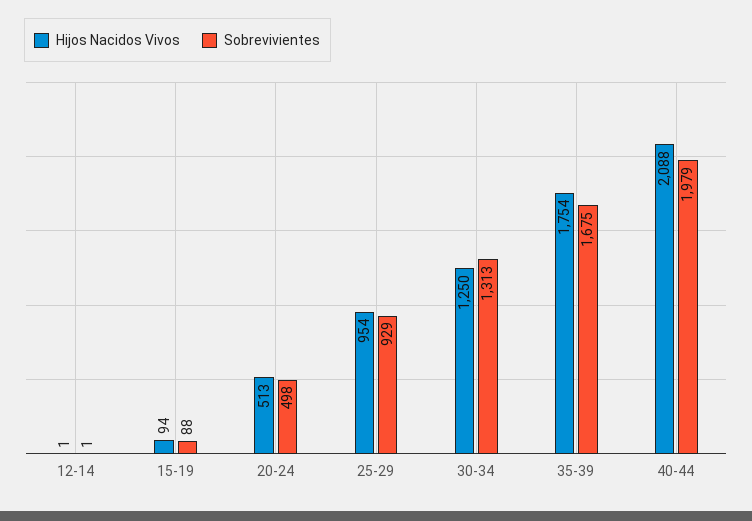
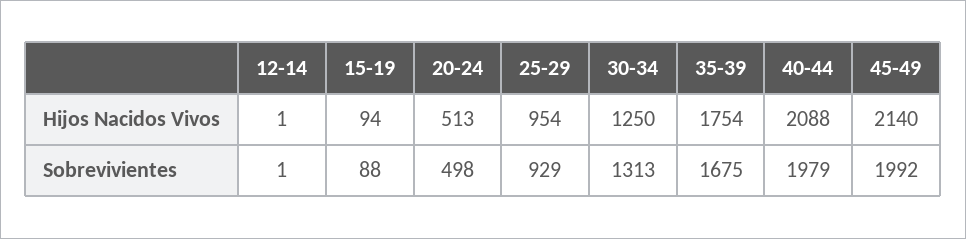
Hijos Nacidos Vivos, 45-49: none -> 2140
Sobrevivientes, 45-49: none -> 1992

